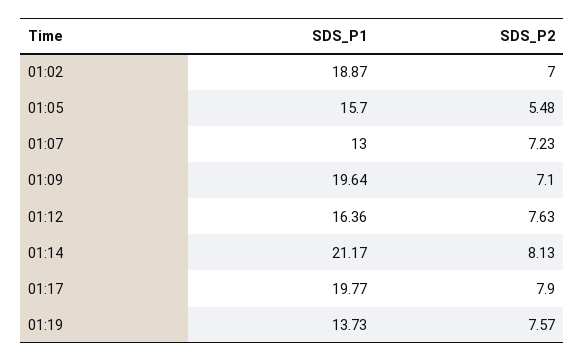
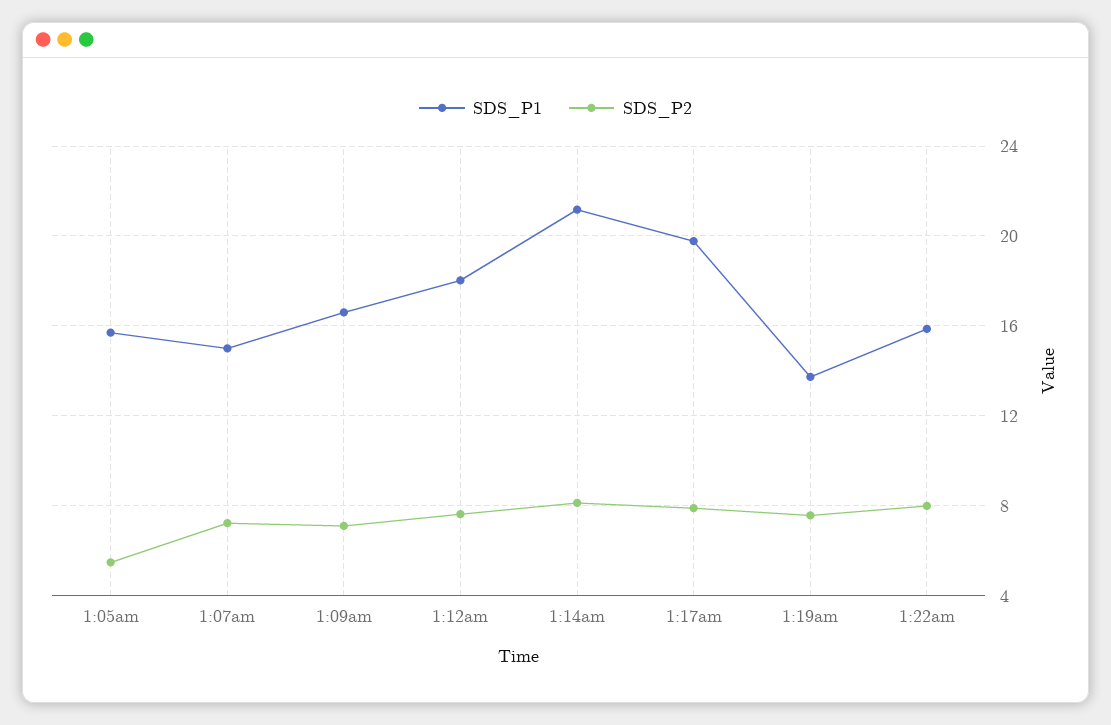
SDS_P1, 01:02: 18.87 -> none
SDS_P2, 01:02: 7 -> none
SDS_P1, 01:07: 13 -> 15
SDS_P1, 01:09: 19.64 -> 16.5
SDS_P1, 01:12: 16.36 -> 18
SDS_P1, 1:22am: none -> 16
SDS_P2, 1:22am: none -> 8

